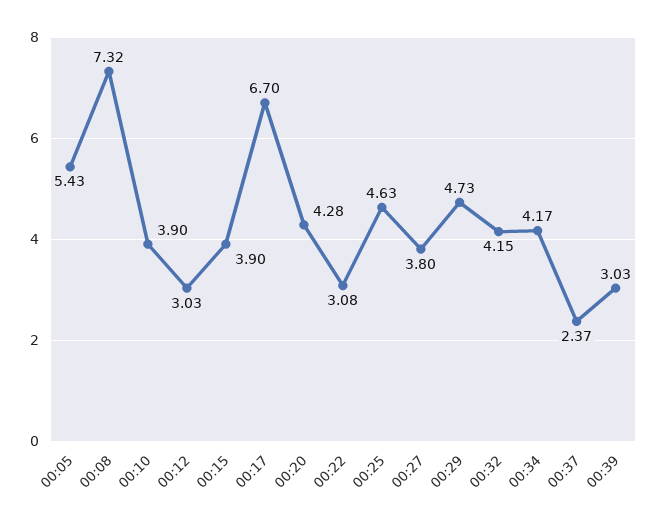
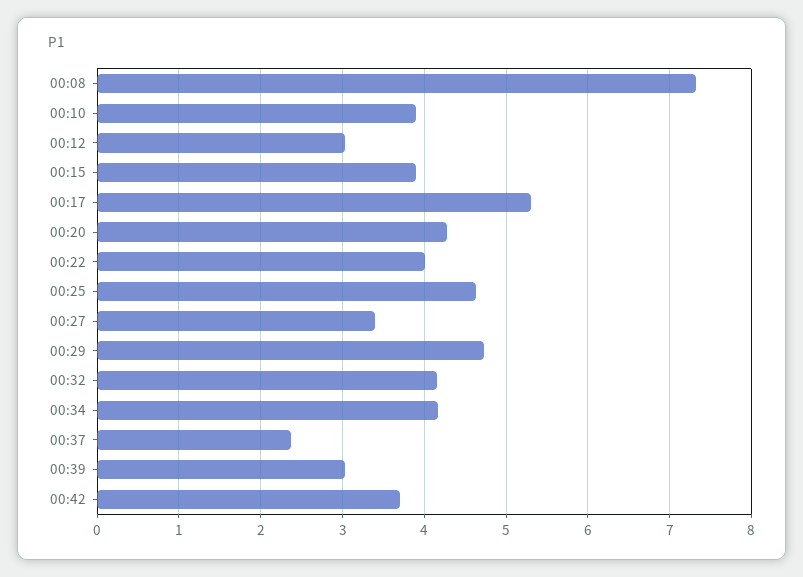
00:05: 5.43 -> none
00:17: 6.7 -> 5.3
00:22: 3.08 -> 4
00:27: 3.8 -> 3.4
00:42: none -> 3.7

